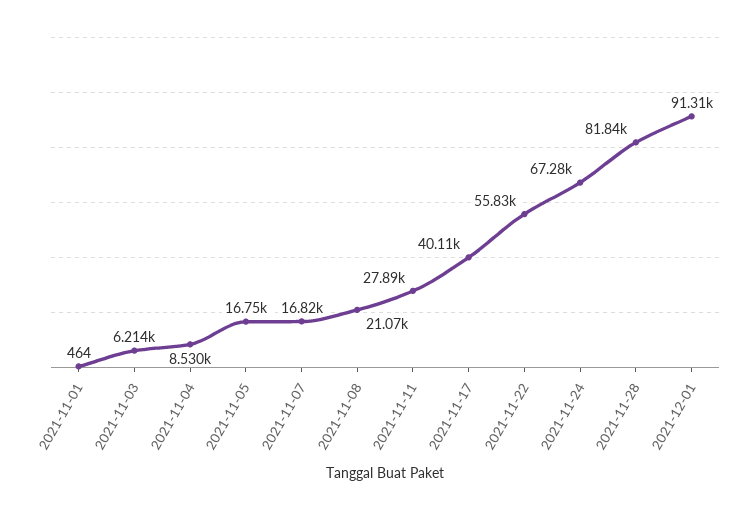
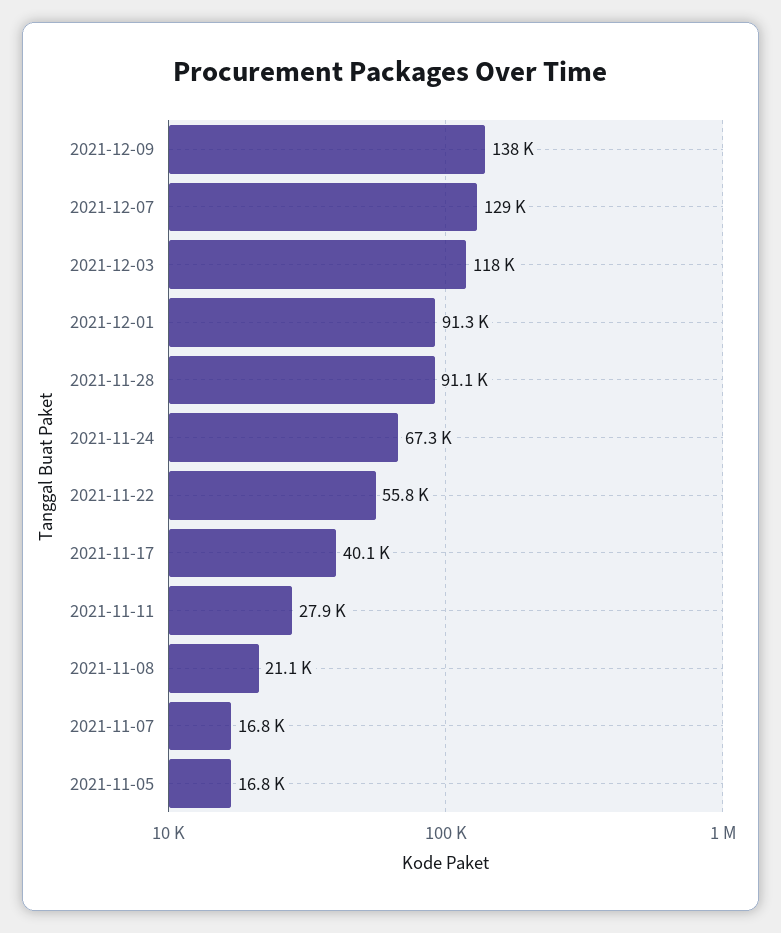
2021-11-01: 464 -> none
2021-11-03: 6214 -> none
2021-11-04: 8530 -> none
2021-11-28: 81840 -> 91100
2021-12-09: none -> 138000
2021-12-07: none -> 129000
2021-12-03: none -> 118000

